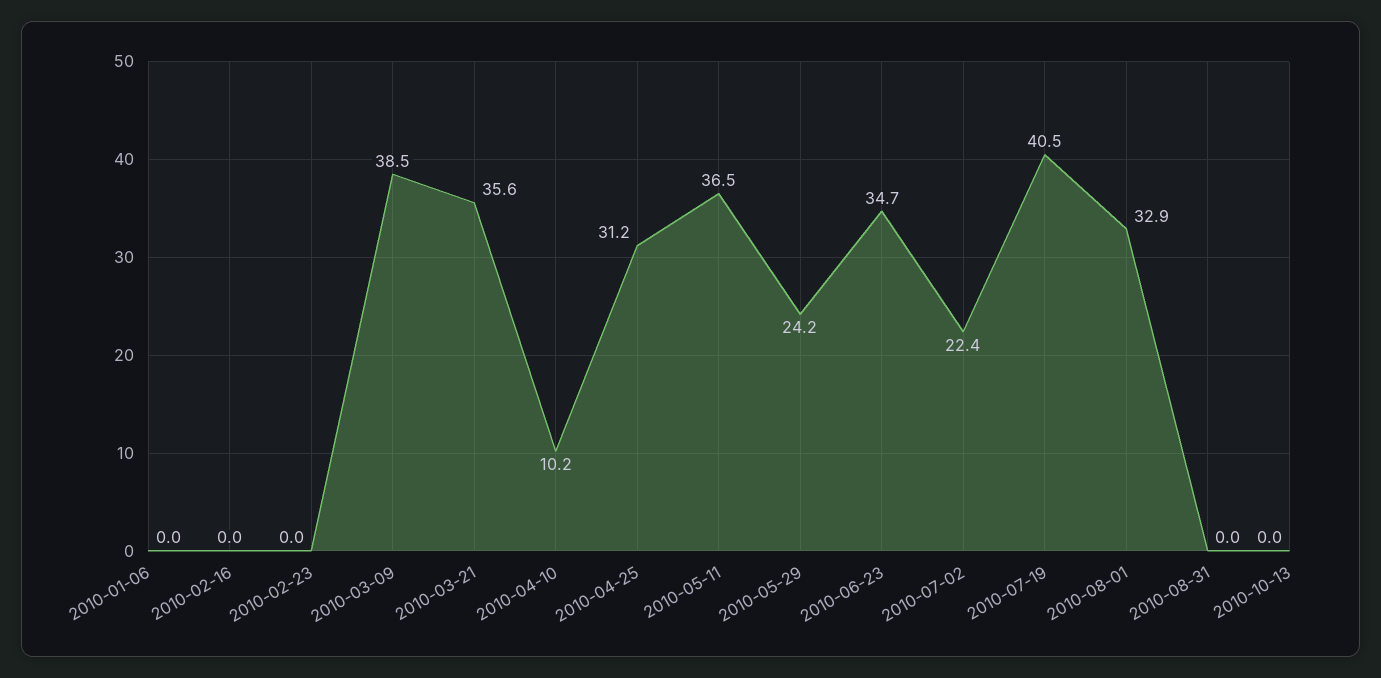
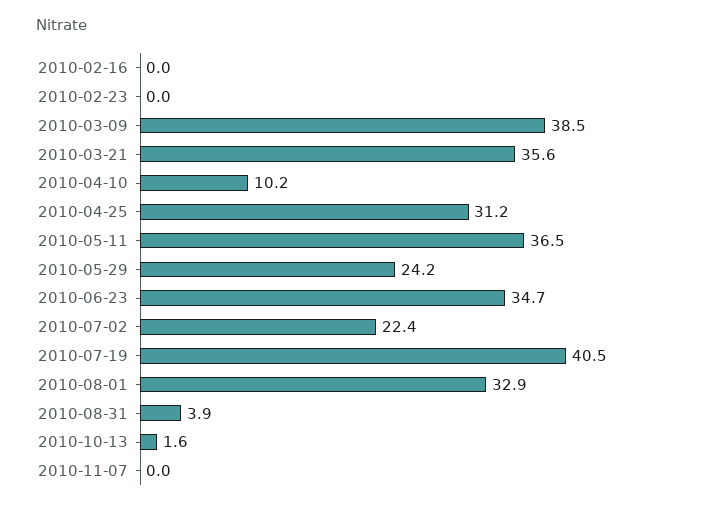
2010-01-06: 0 -> none
2010-08-31: 0 -> 3.9
2010-10-13: 0 -> 1.6
2010-11-07: none -> 0

